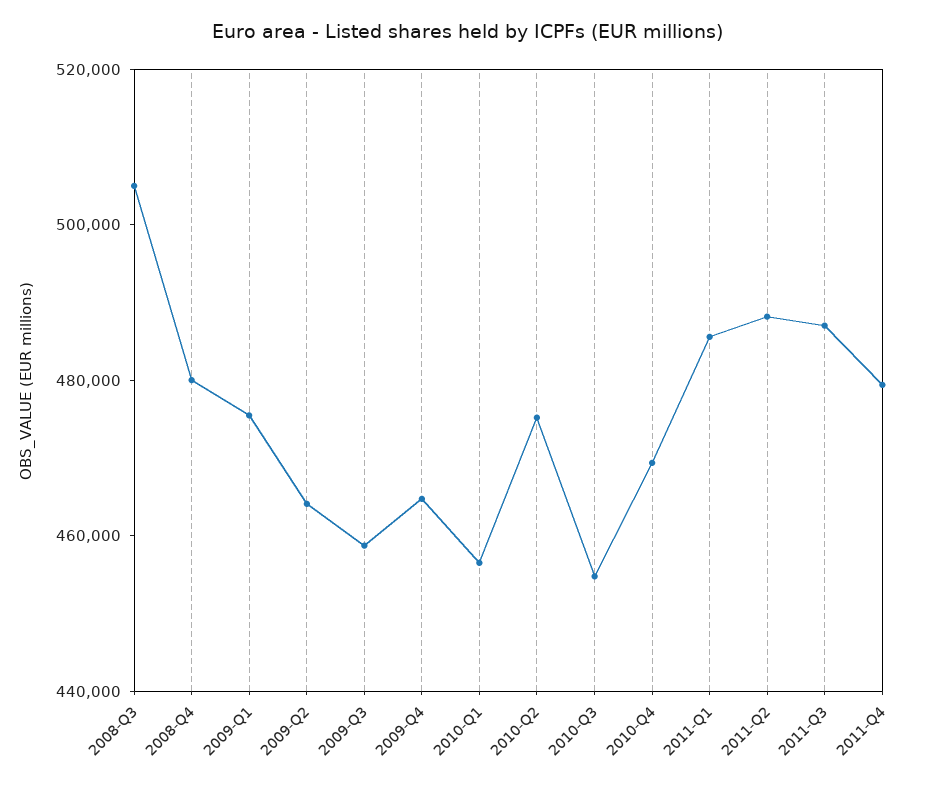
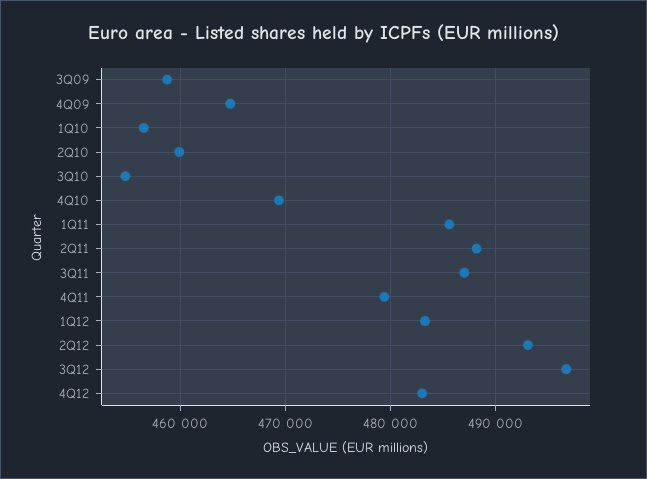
2008-Q3: 505000 -> none
2008-Q4: 480000 -> none
2009-Q1: 475000 -> none
2009-Q2: 465000 -> none
2010-Q2: 475000 -> 460000
1Q12: none -> 483000
2Q12: none -> 493000
3Q12: none -> 497000
4Q12: none -> 483000

